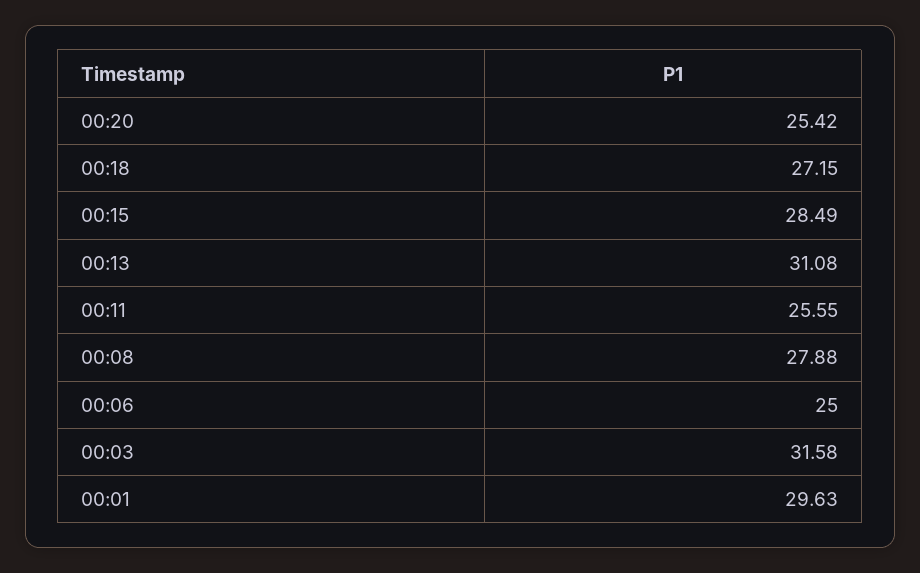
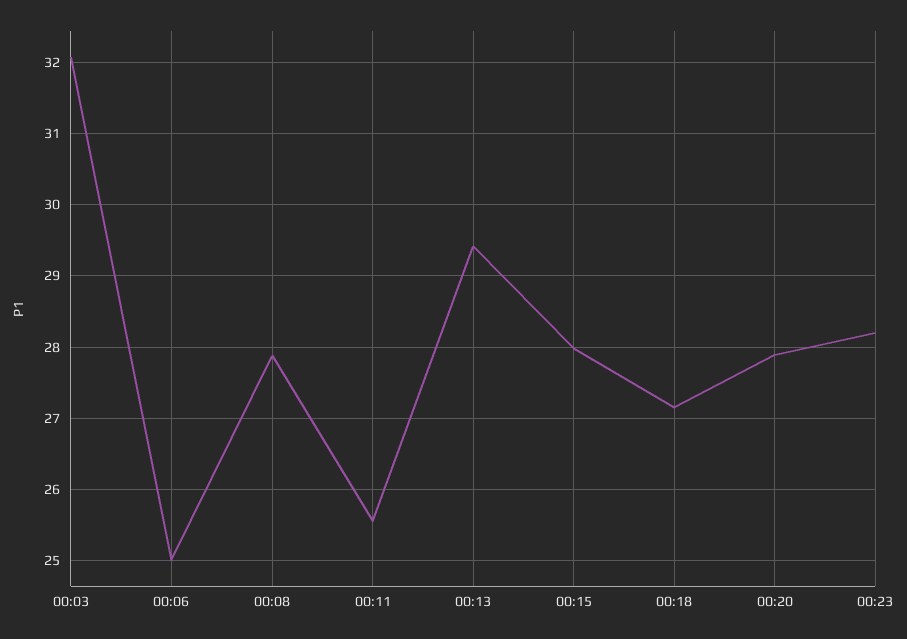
00:20: 25.42 -> 27.9
00:15: 28.49 -> 28
00:13: 31.08 -> 29.4
00:03: 31.58 -> 32.1
00:01: 29.63 -> none
00:23: none -> 28.2

